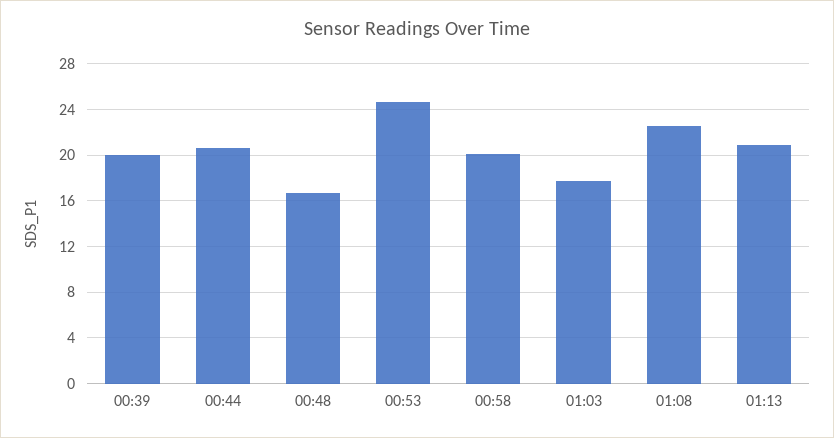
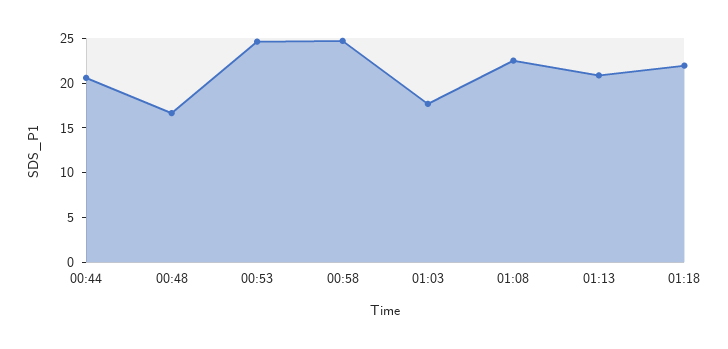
00:39: 20 -> none
00:58: 20 -> 25
01:18: none -> 22

